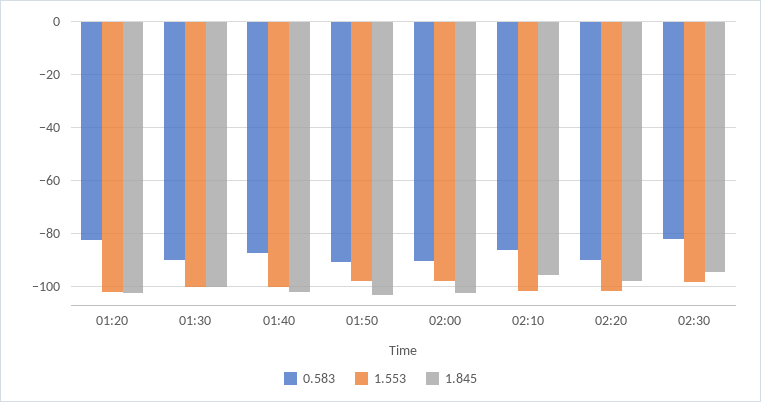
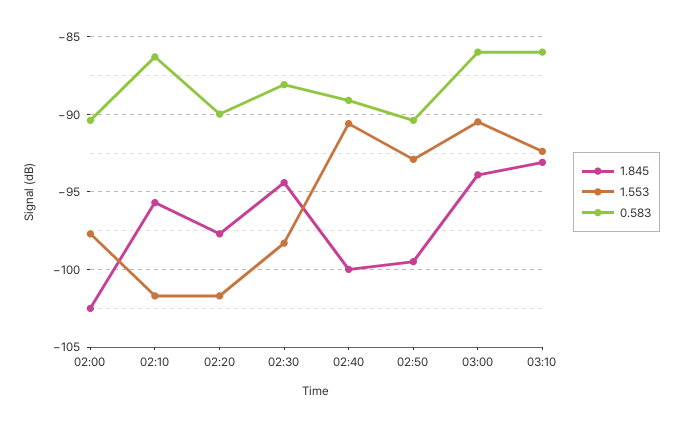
0.583, 01:20: -82.5 -> none
1.553, 01:20: -102.5 -> none
1.845, 01:20: -102.5 -> none
0.583, 01:30: -90 -> none
1.553, 01:30: -100 -> none
1.845, 01:30: -100 -> none
0.583, 01:40: -87.5 -> none
1.553, 01:40: -100 -> none
1.845, 01:40: -102.5 -> none
0.583, 01:50: -90 -> none
1.553, 01:50: -97.5 -> none
1.845, 01:50: -102.5 -> none
0.583, 02:30: -82.5 -> -88
1.845, 02:40: none -> -100
1.553, 02:40: none -> -90.5
0.583, 02:40: none -> -89
1.845, 02:50: none -> -99.5
1.553, 02:50: none -> -93
0.583, 02:50: none -> -90.5
1.845, 03:00: none -> -94
1.553, 03:00: none -> -90.5
0.583, 03:00: none -> -86
1.845, 03:10: none -> -93
1.553, 03:10: none -> -92.5
0.583, 03:10: none -> -86

